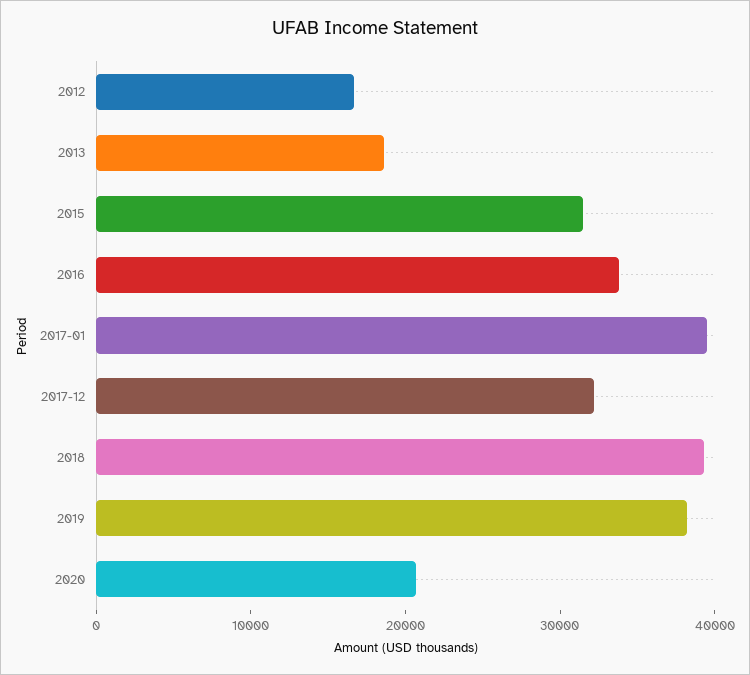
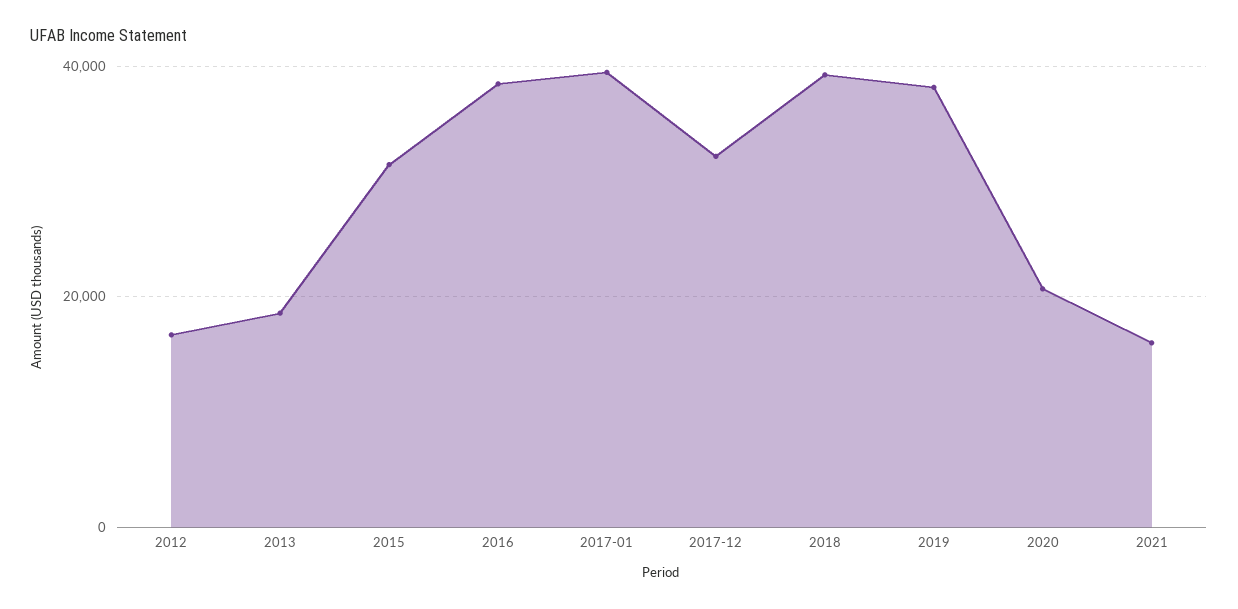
2016: 34000 -> 38000
2021: none -> 16000

